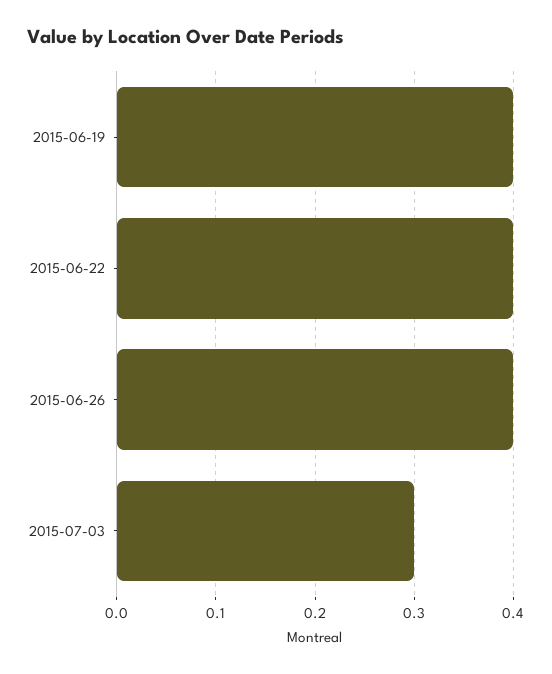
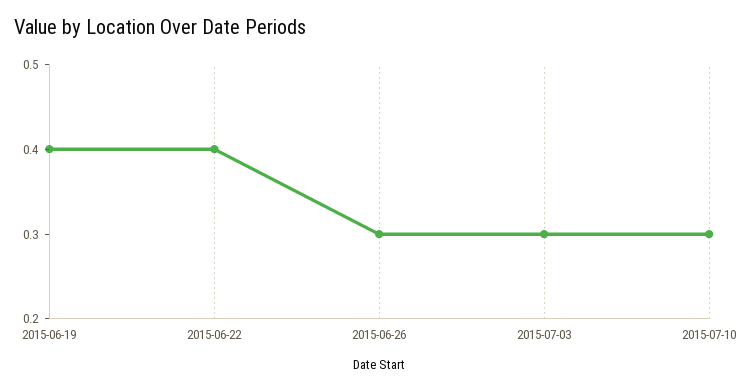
2015-06-26: 0.4 -> 0.3
2015-07-10: none -> 0.3

